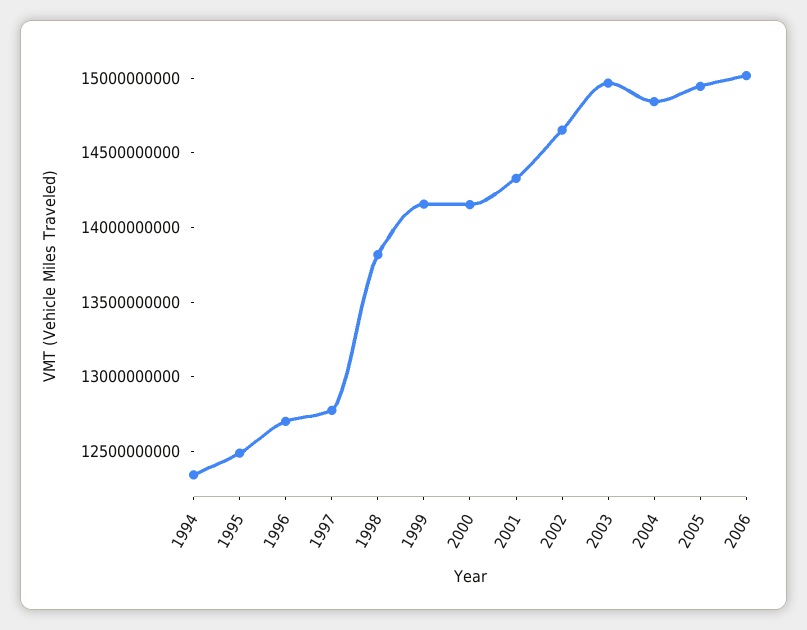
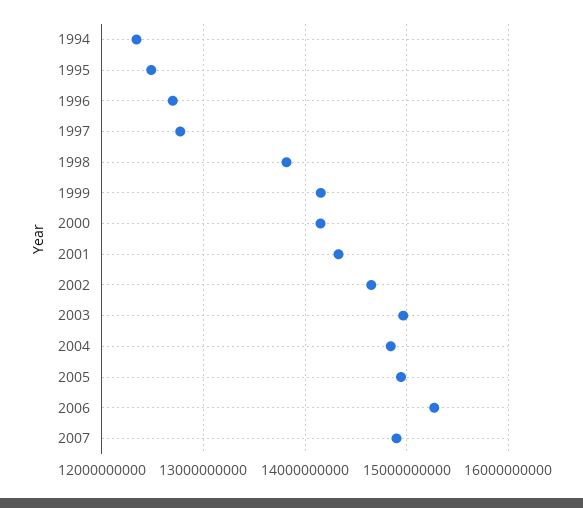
2006: 15000000000 -> 15300000000
2007: none -> 14900000000

